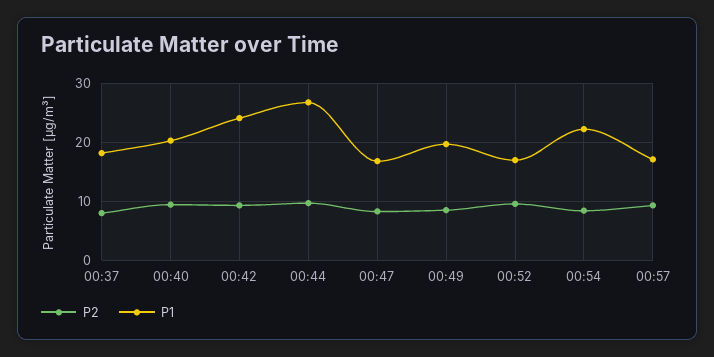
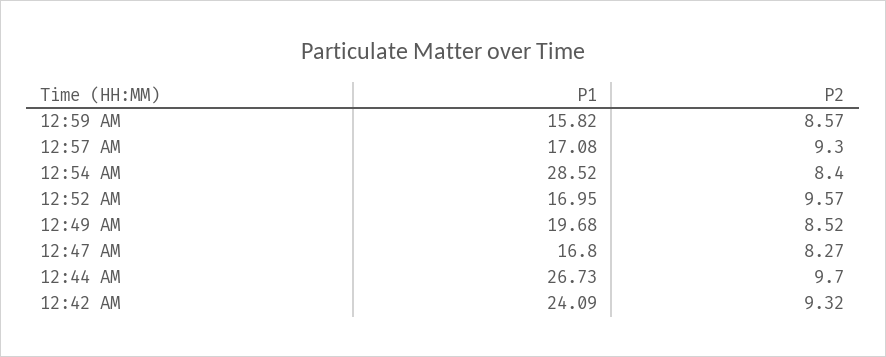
P2, 00:37: 8 -> none
P1, 00:37: 18 -> none
P2, 00:40: 10 -> none
P1, 00:40: 20 -> none
P1, 00:54: 22 -> 28.52
P1, 12:59 AM: none -> 15.82
P2, 12:59 AM: none -> 8.57

